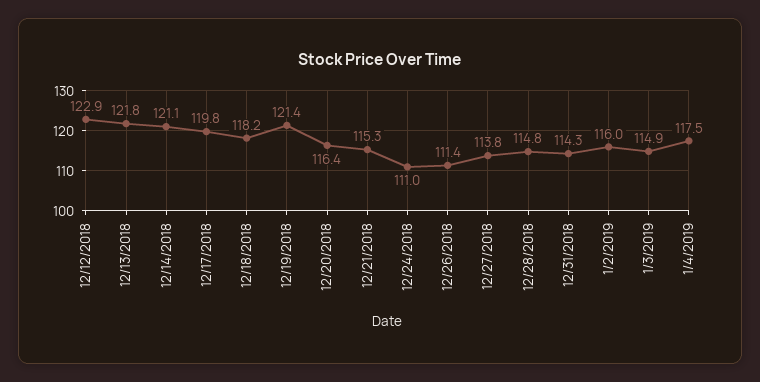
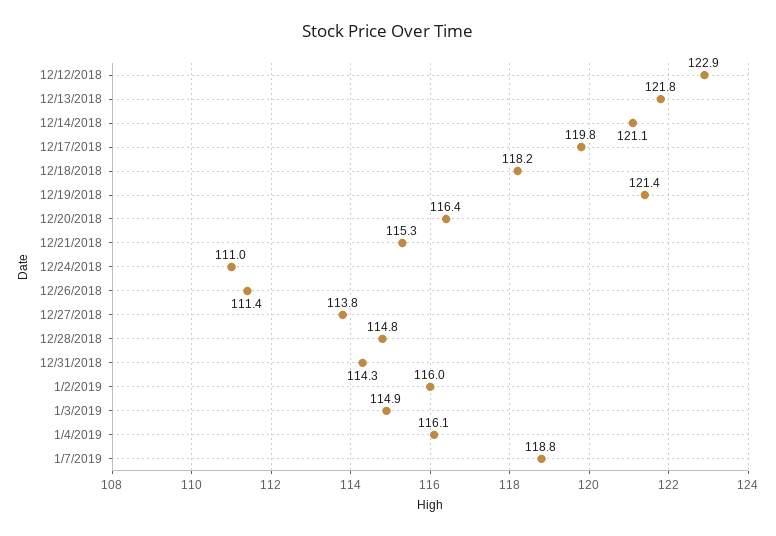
1/4/2019: 117.5 -> 116.1
1/7/2019: none -> 118.8

